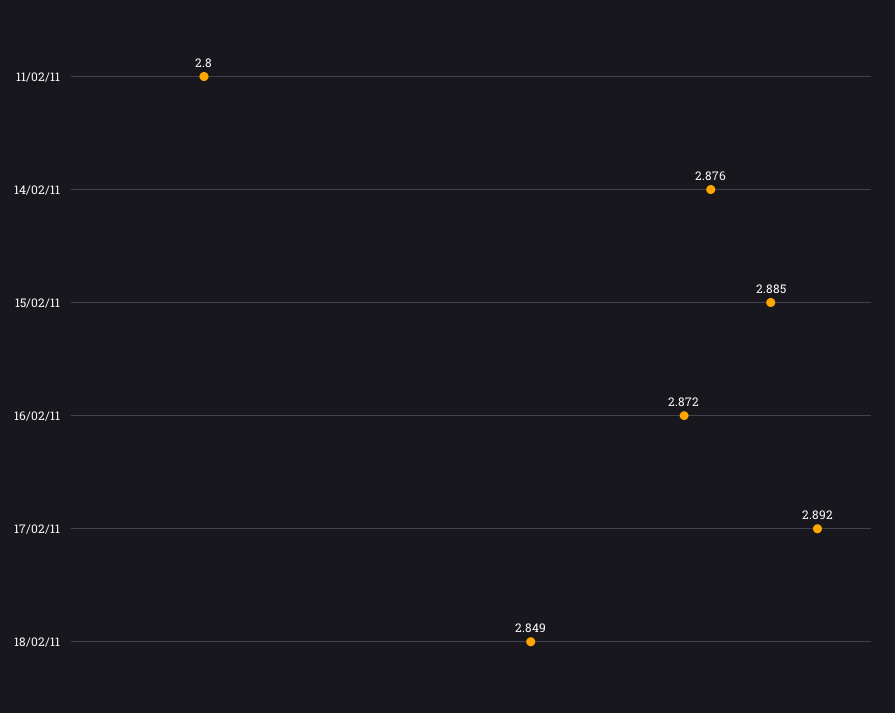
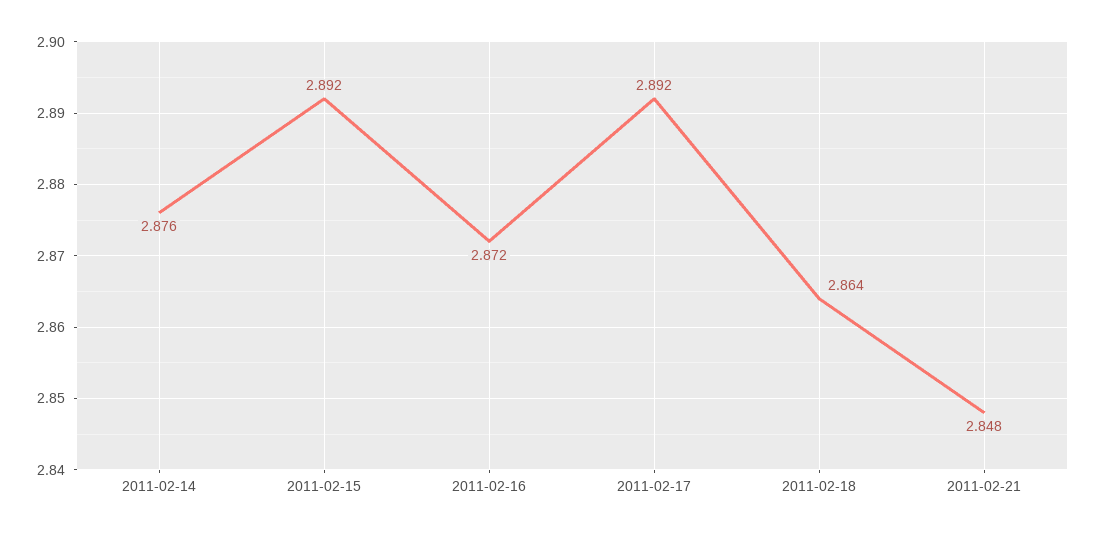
11/02/11: 2.8 -> none
15/02/11: 2.885 -> 2.892
18/02/11: 2.849 -> 2.864
2011-02-21: none -> 2.848

